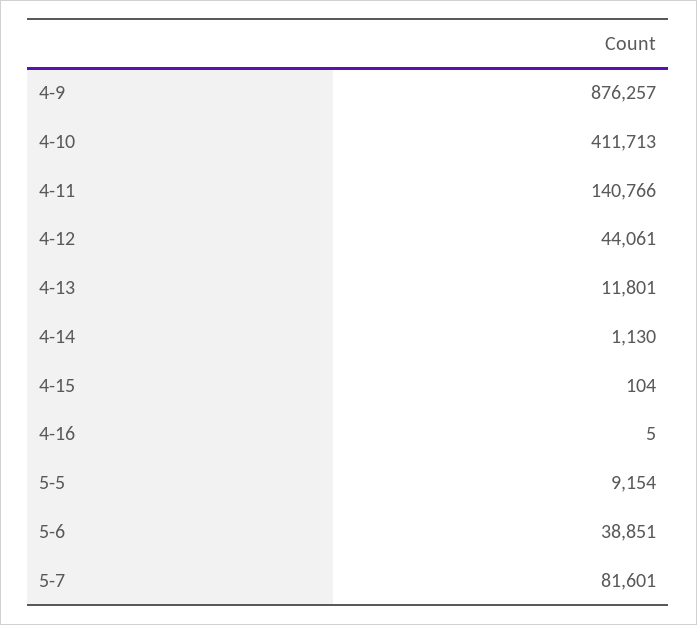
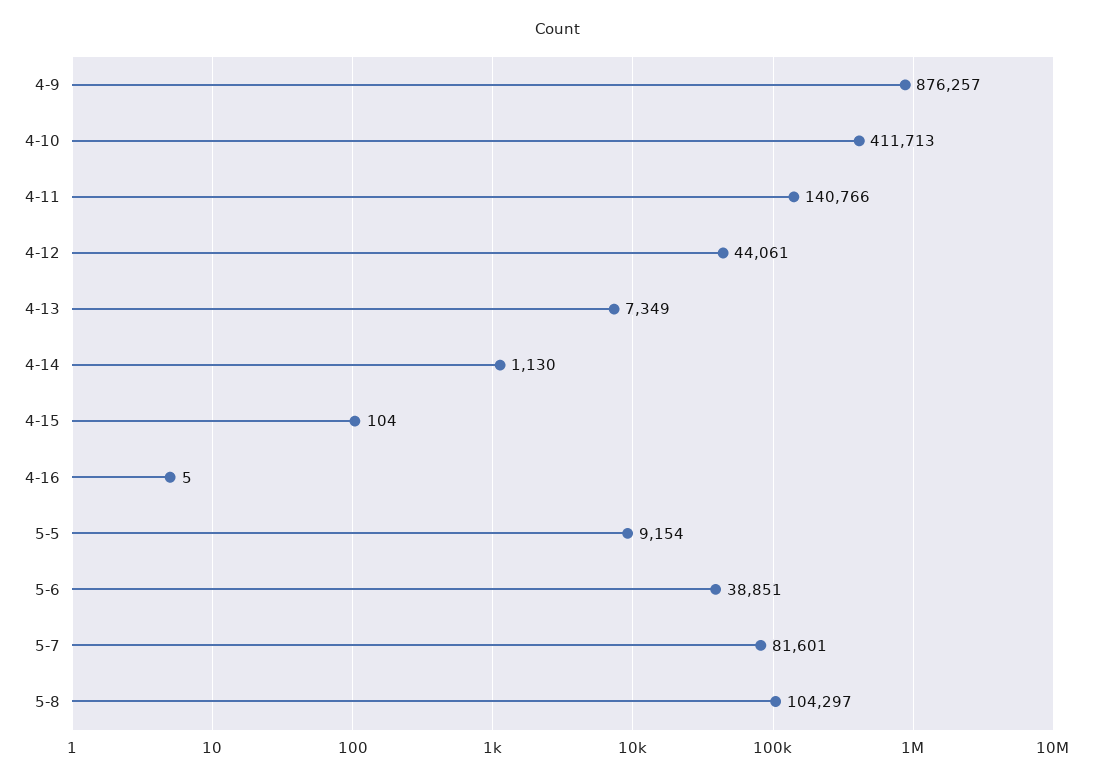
4-13: 11801 -> 7349
5-8: none -> 104297

